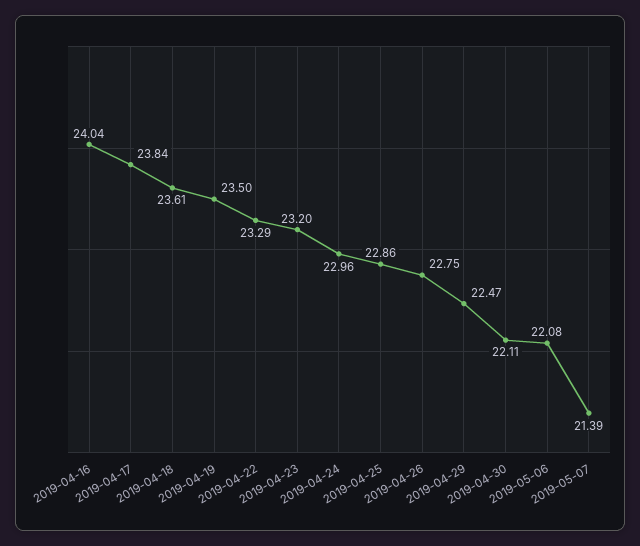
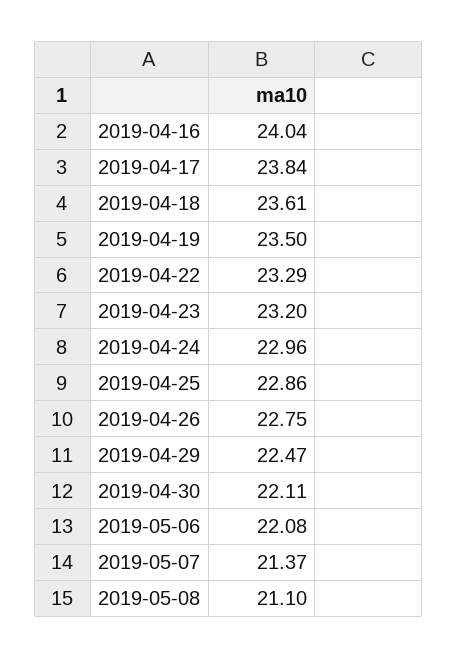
2019-05-07: 21.39 -> 21.37
2019-05-08: none -> 21.1

